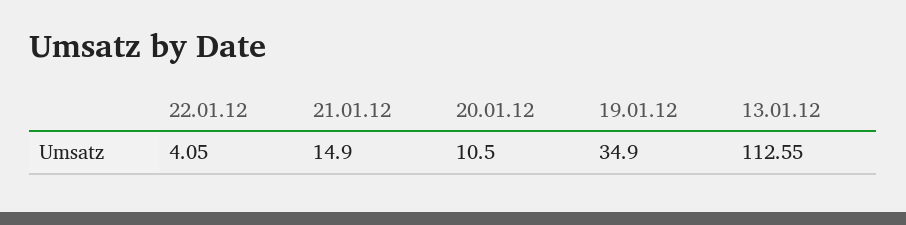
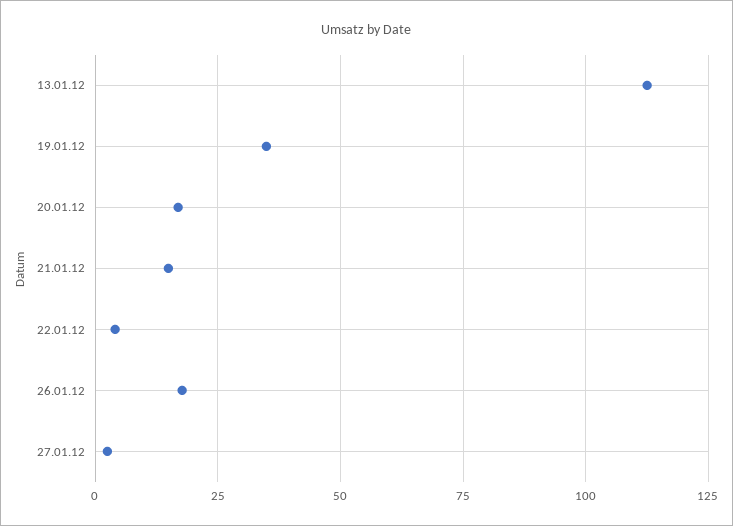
20.01.12: 10.5 -> 17.5
26.01.12: none -> 17.5
27.01.12: none -> 2.5

